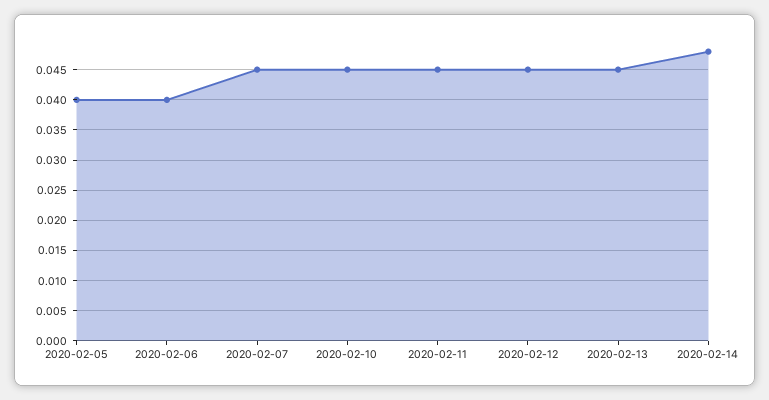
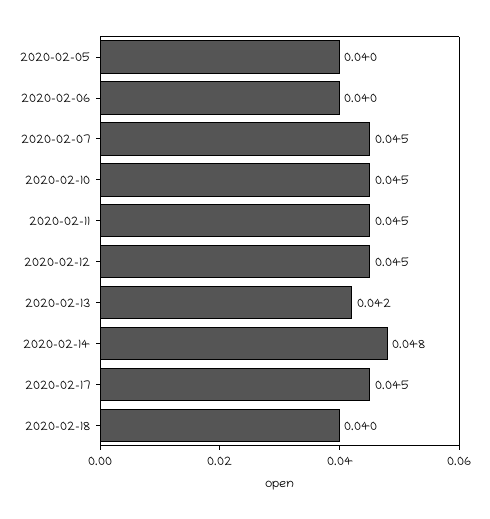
2020-02-13: 0.045 -> 0.042
2020-02-17: none -> 0.045
2020-02-18: none -> 0.04

